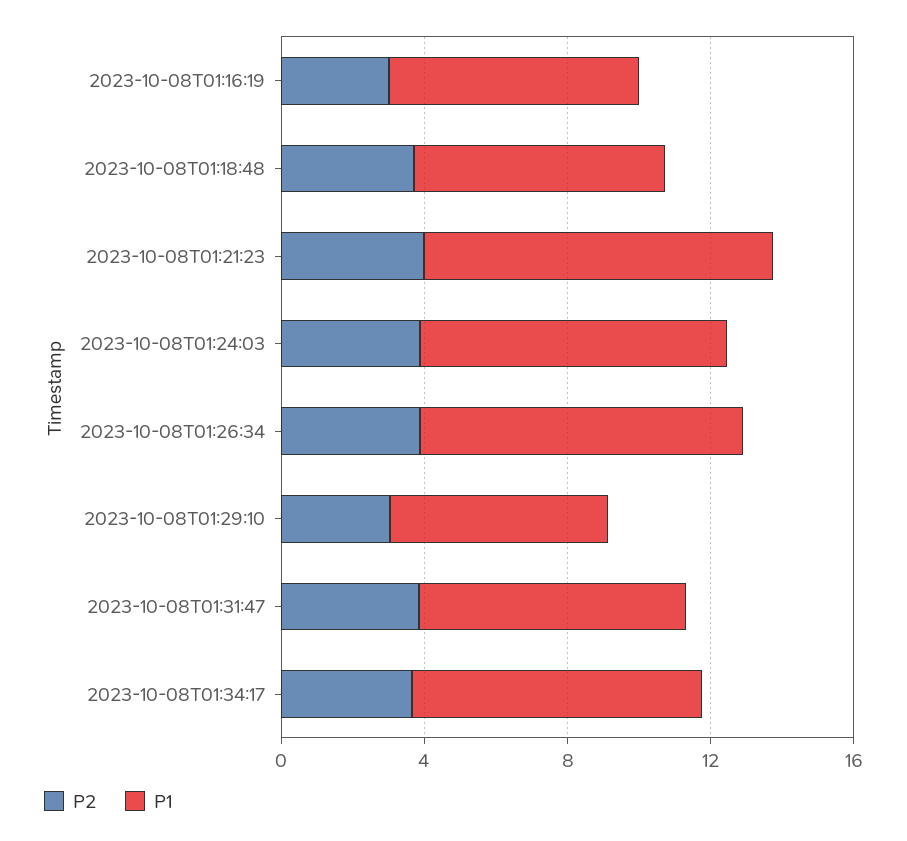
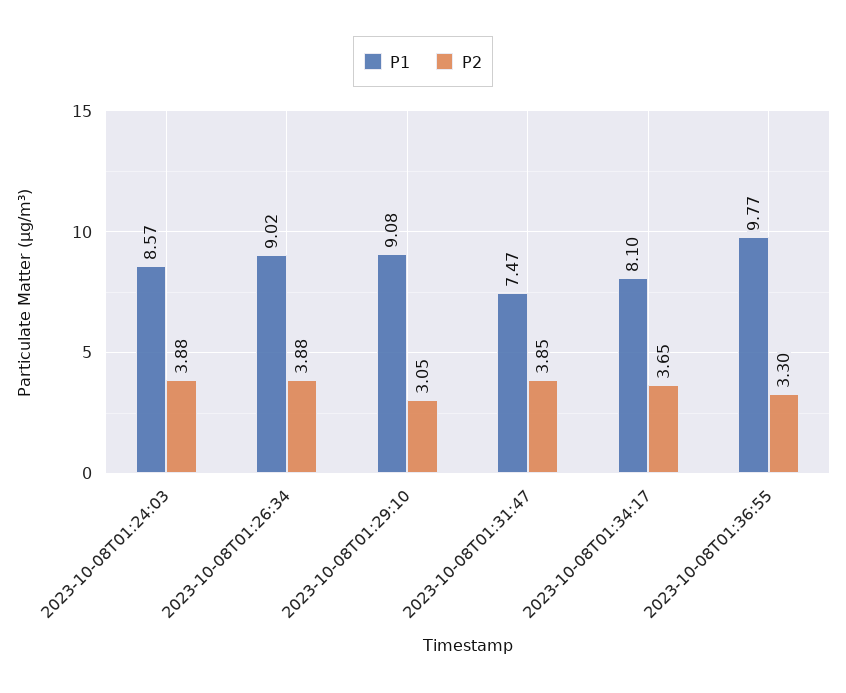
P2, 2023-10-08T01:16:19: 3 -> none
P1, 2023-10-08T01:16:19: 7 -> none
P2, 2023-10-08T01:18:48: 4 -> none
P1, 2023-10-08T01:18:48: 7 -> none
P2, 2023-10-08T01:21:23: 4 -> none
P1, 2023-10-08T01:21:23: 10 -> none
P1, 2023-10-08T01:29:10: 6 -> 9.08
P1, 2023-10-08T01:36:55: none -> 9.77
P2, 2023-10-08T01:36:55: none -> 3.3

